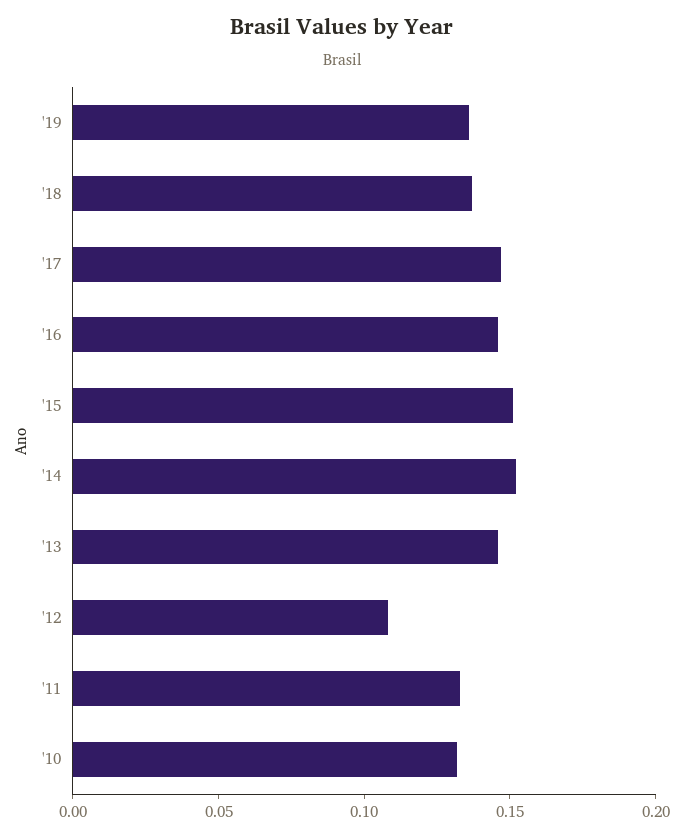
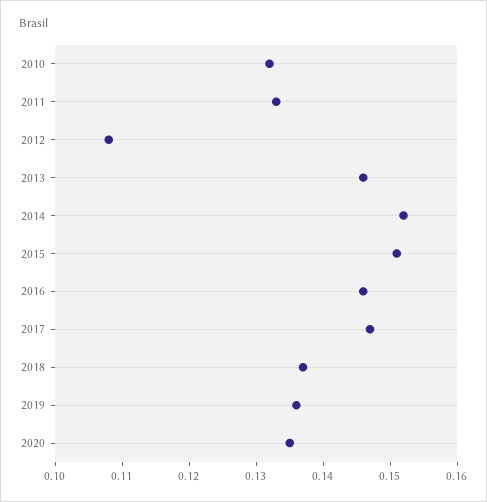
2020: none -> 0.135

